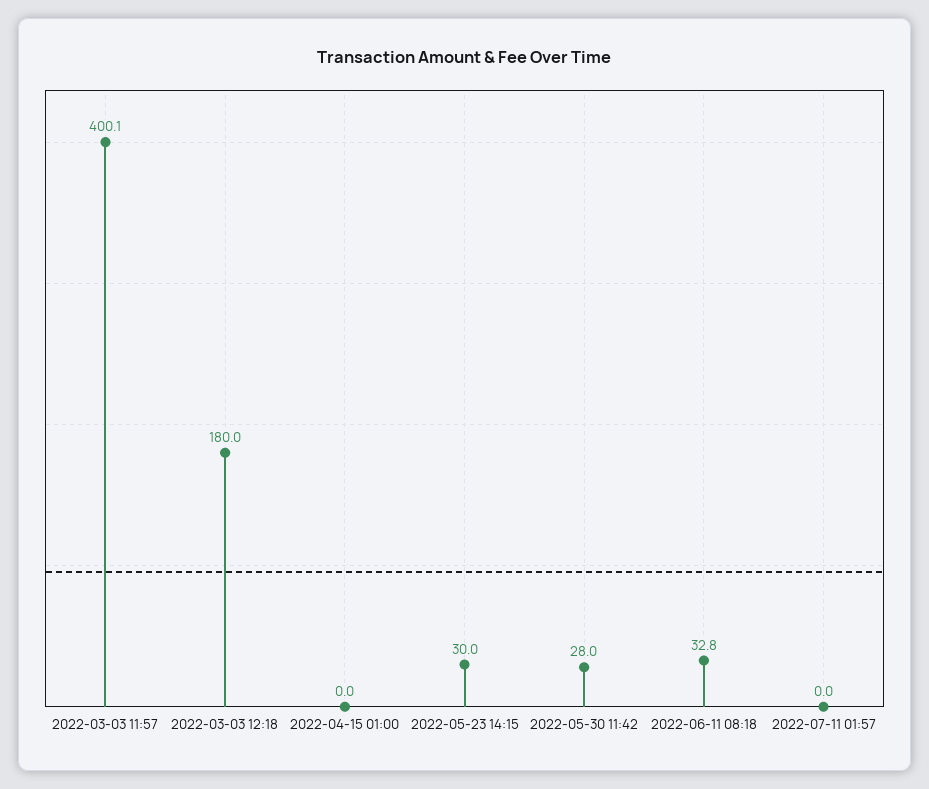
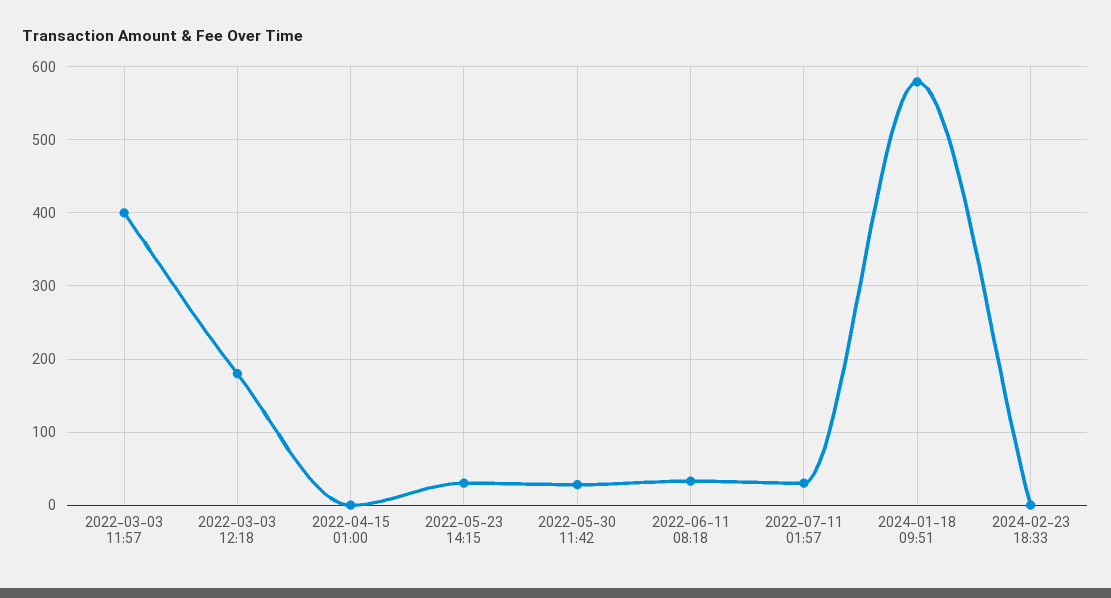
2022-07-11 01:57: 0 -> 30
2024-01-18 09:51: none -> 580
2024-02-23 18:33: none -> 0

